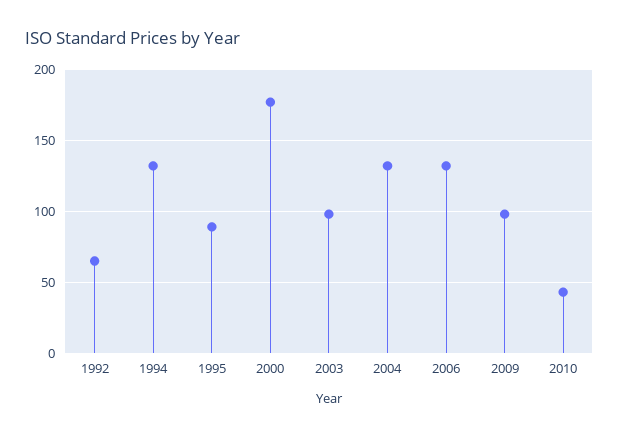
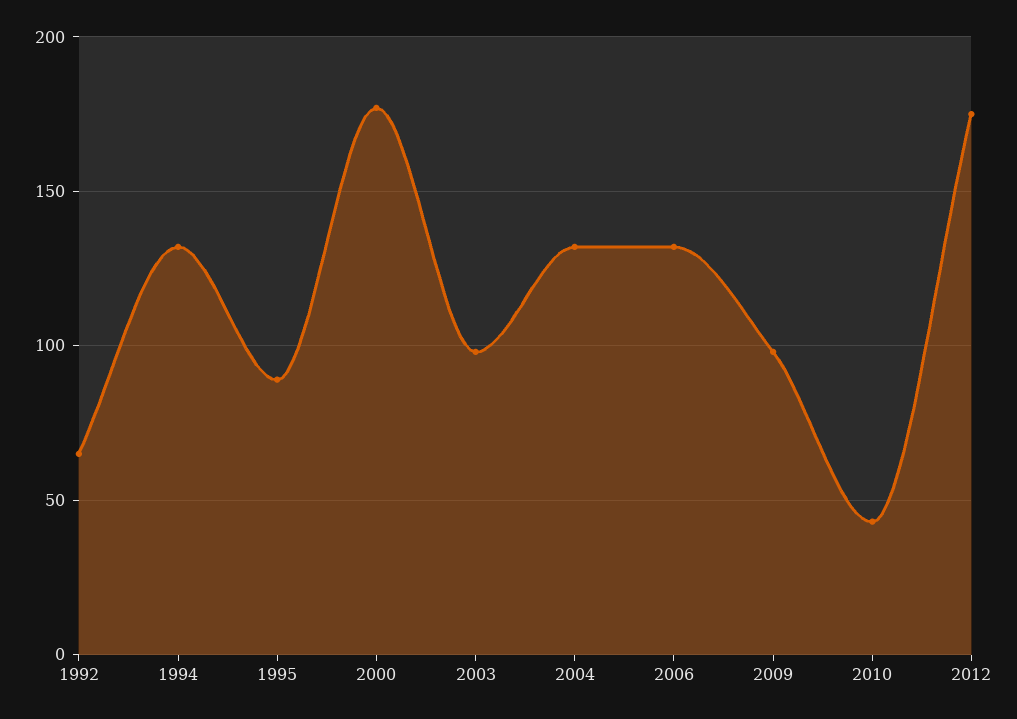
2012: none -> 175

